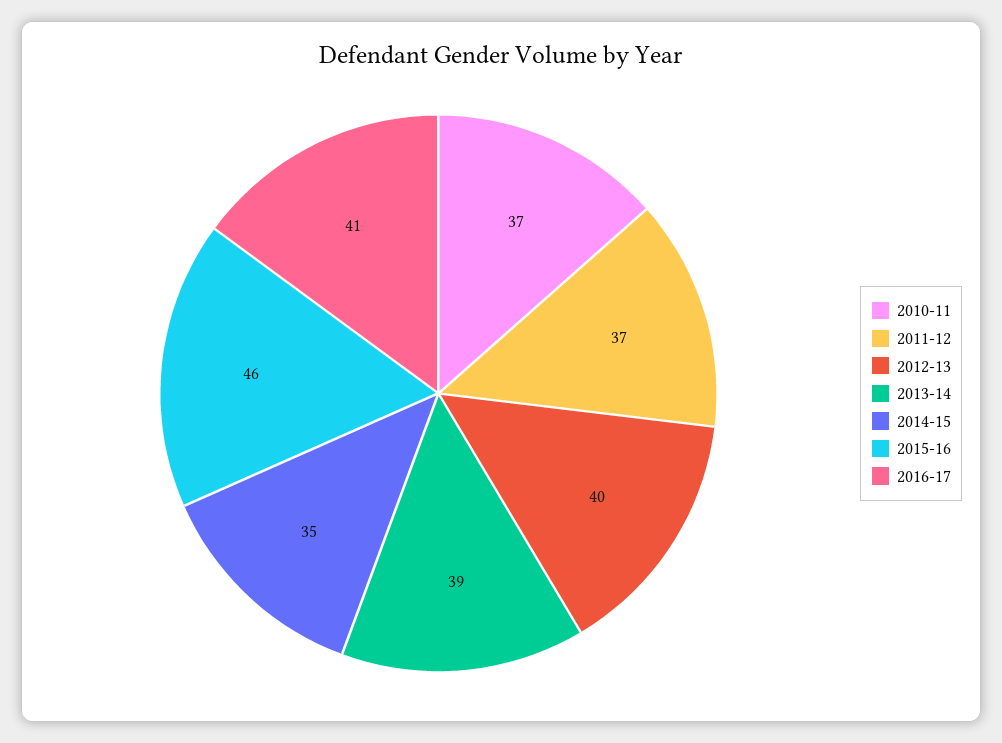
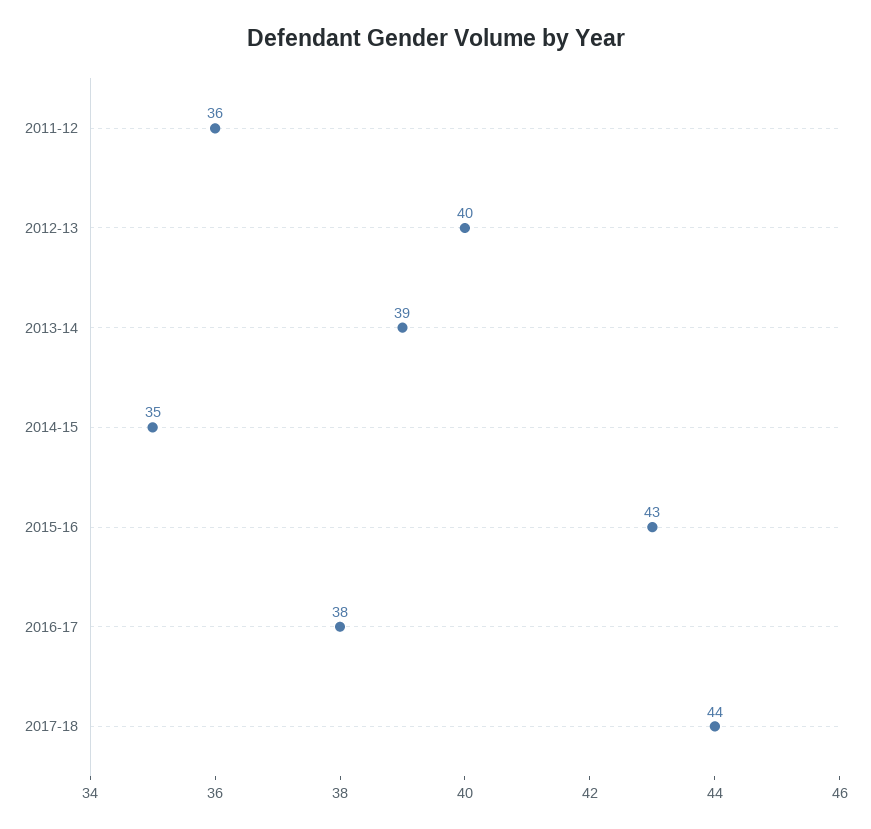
2010-11: 37 -> none
2011-12: 37 -> 36
2015-16: 46 -> 43
2016-17: 41 -> 38
2017-18: none -> 44

